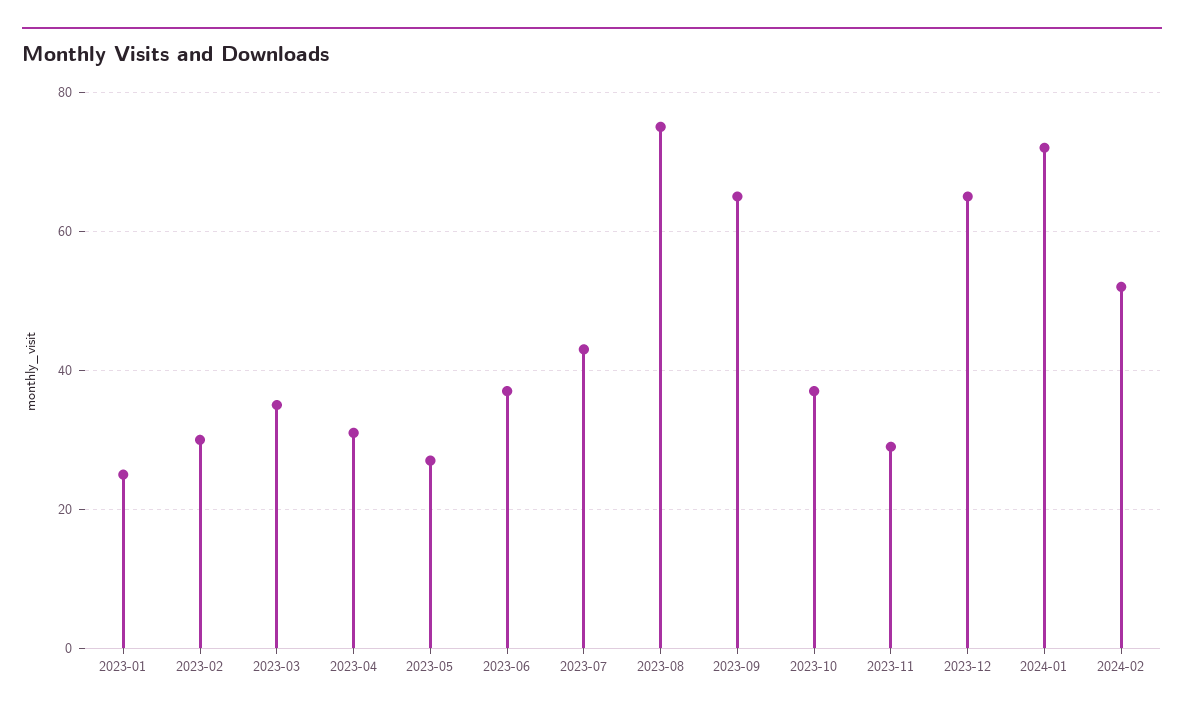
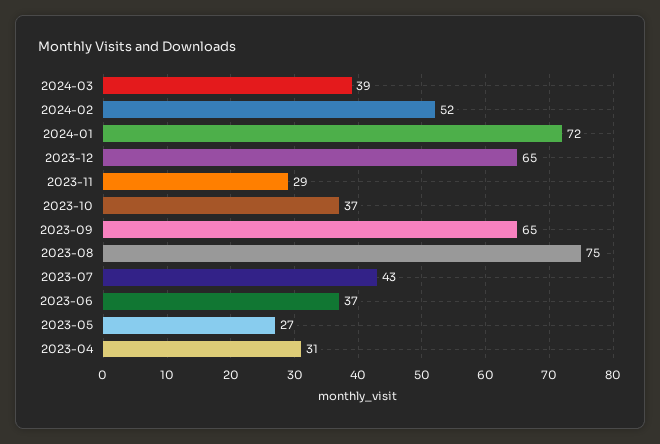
2023-01: 25 -> none
2023-02: 30 -> none
2023-03: 35 -> none
2024-03: none -> 39

